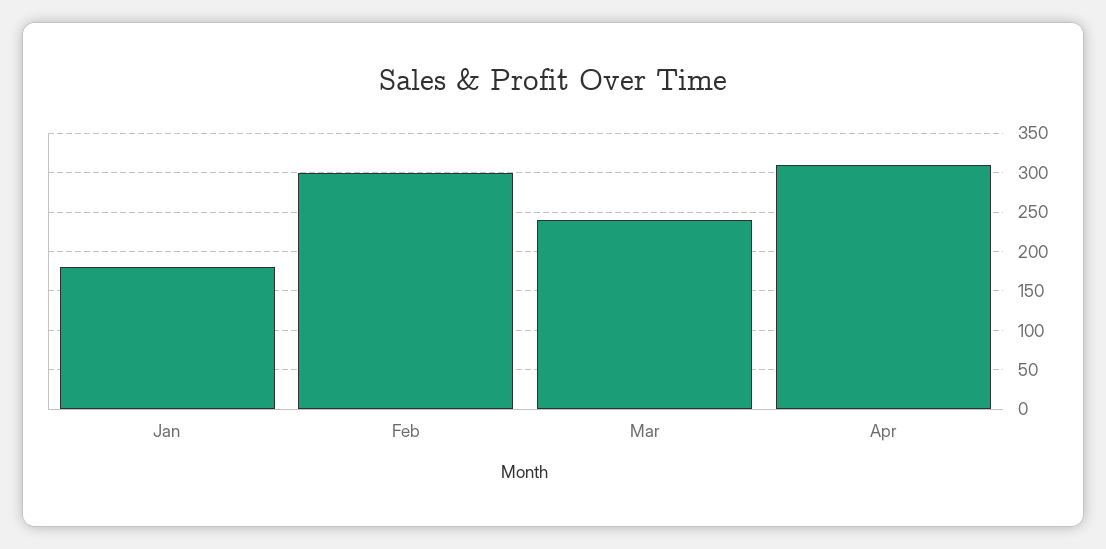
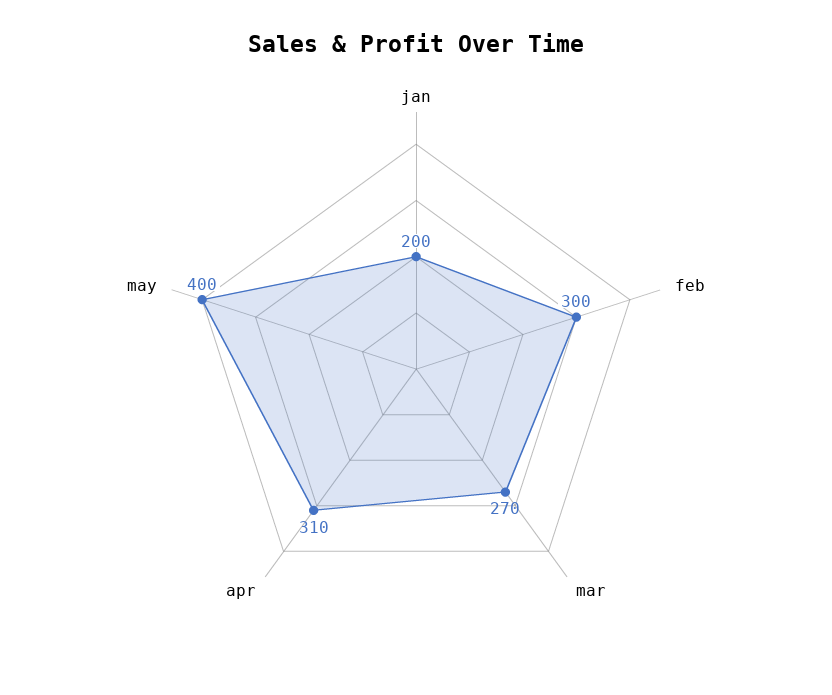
Jan: 180 -> 200
Mar: 240 -> 270
may: none -> 400

